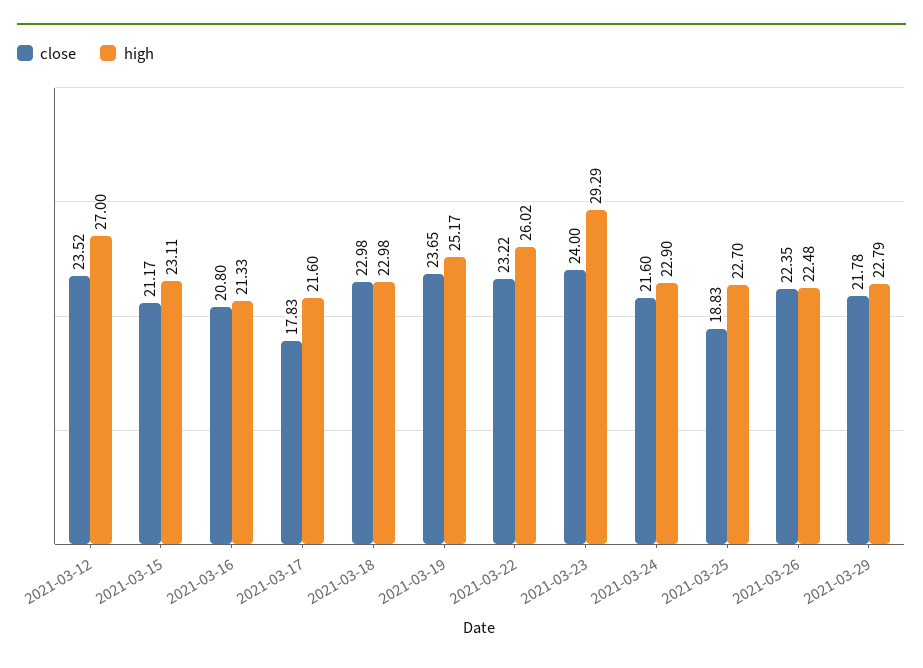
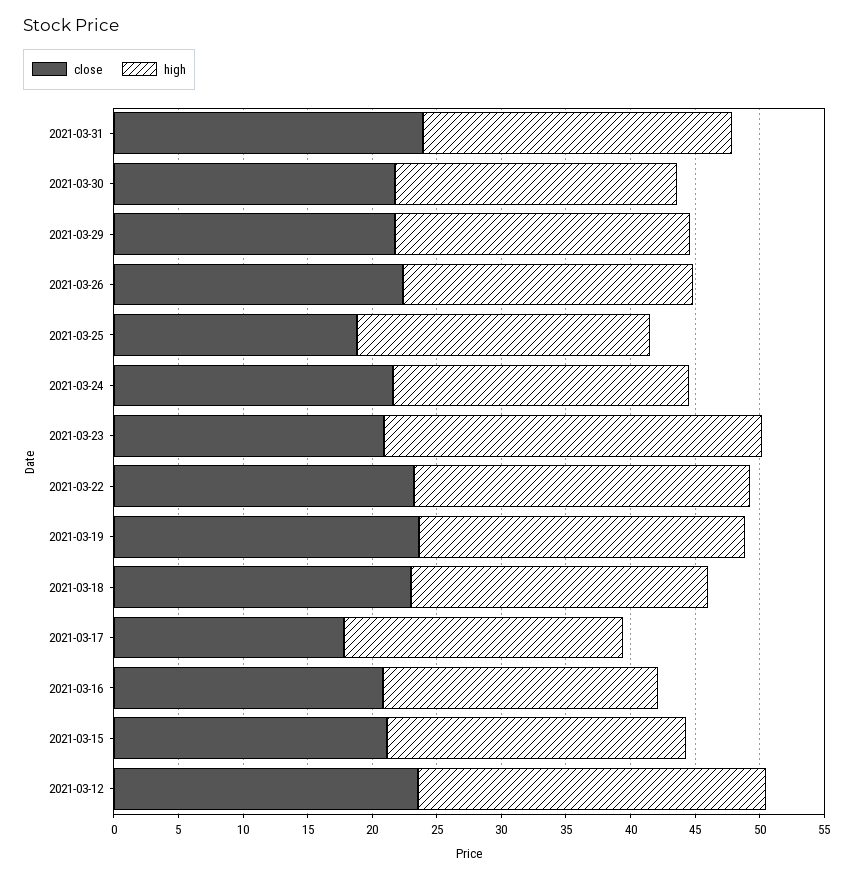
close, 2021-03-23: 24 -> 21
close, 2021-03-31: none -> 24
high, 2021-03-31: none -> 24
close, 2021-03-30: none -> 22
high, 2021-03-30: none -> 22

